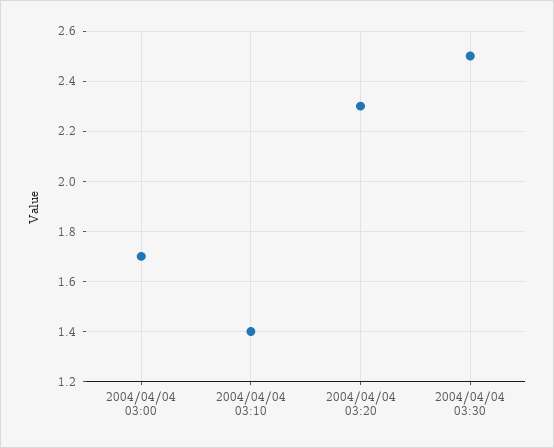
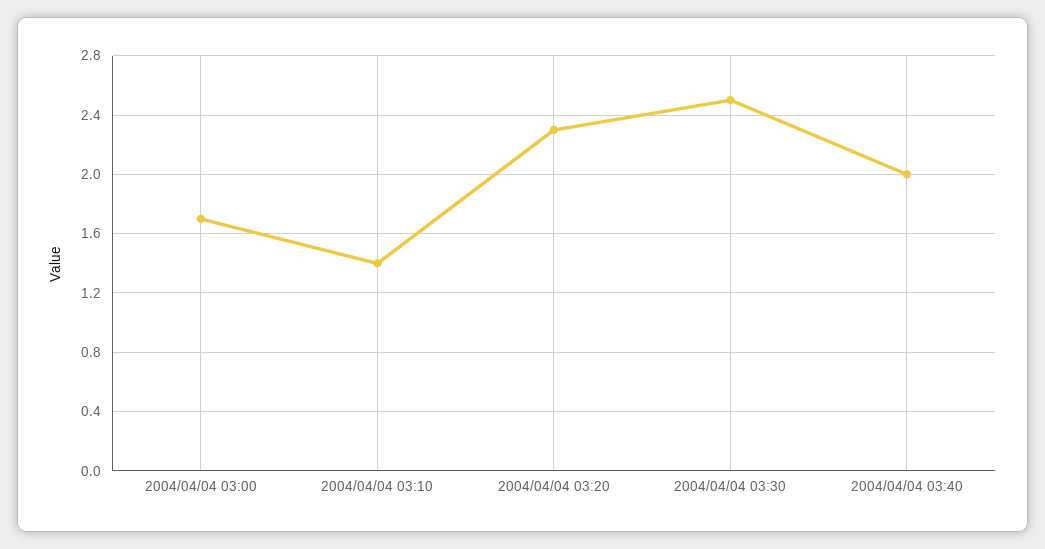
2004/04/04 03:40: none -> 2

